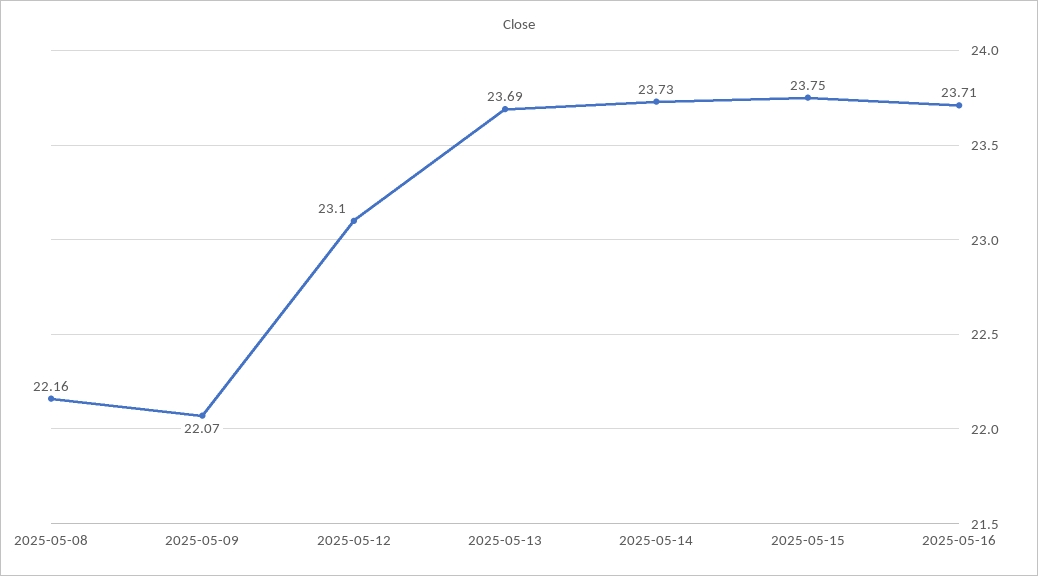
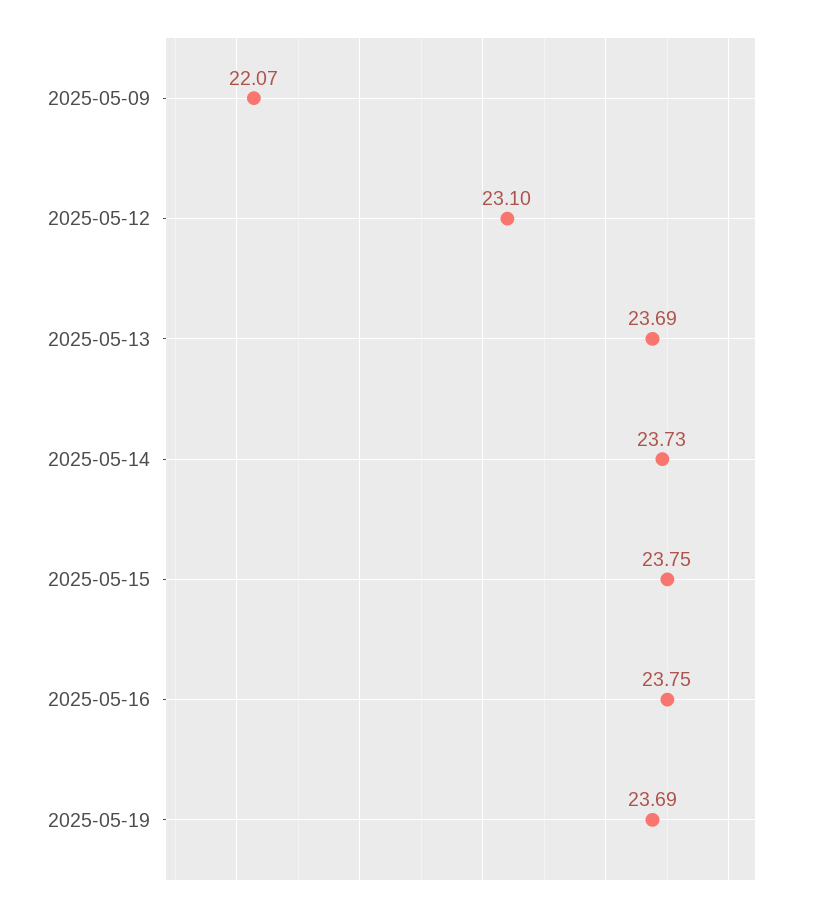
2025-05-08: 22.16 -> none
2025-05-16: 23.71 -> 23.75
2025-05-19: none -> 23.69

